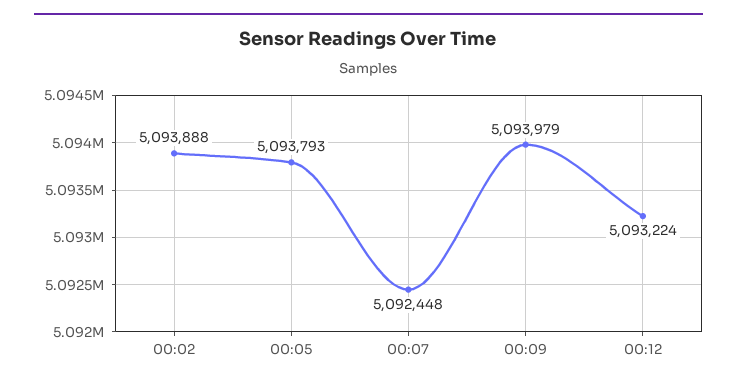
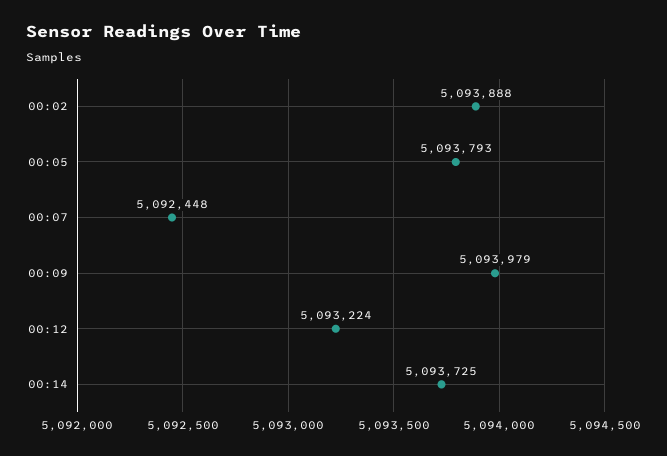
00:14: none -> 5093725

